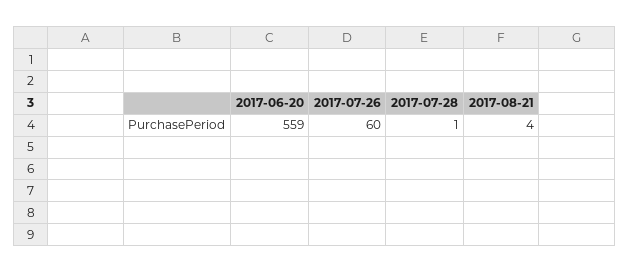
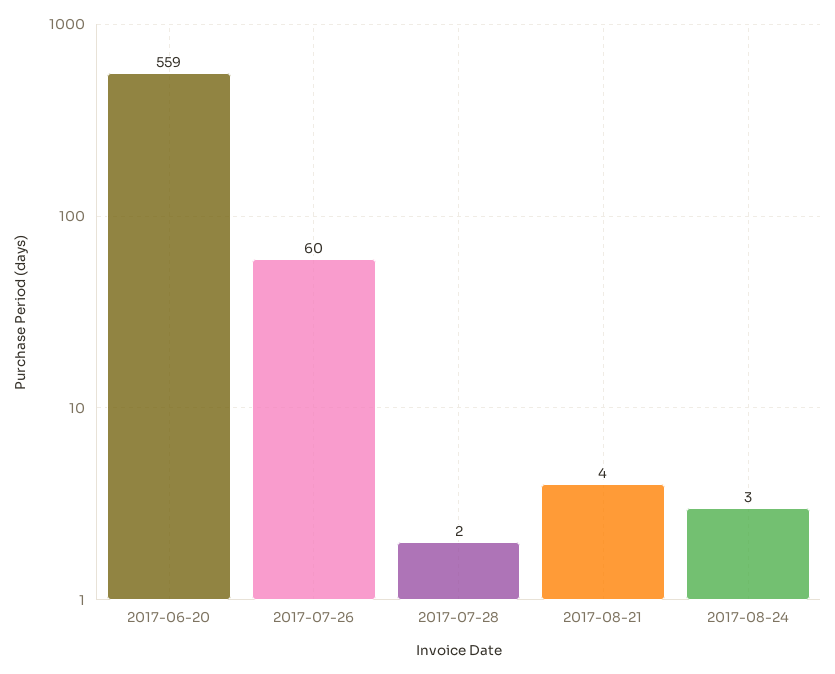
2017-07-28: 1 -> 2
2017-08-24: none -> 3

